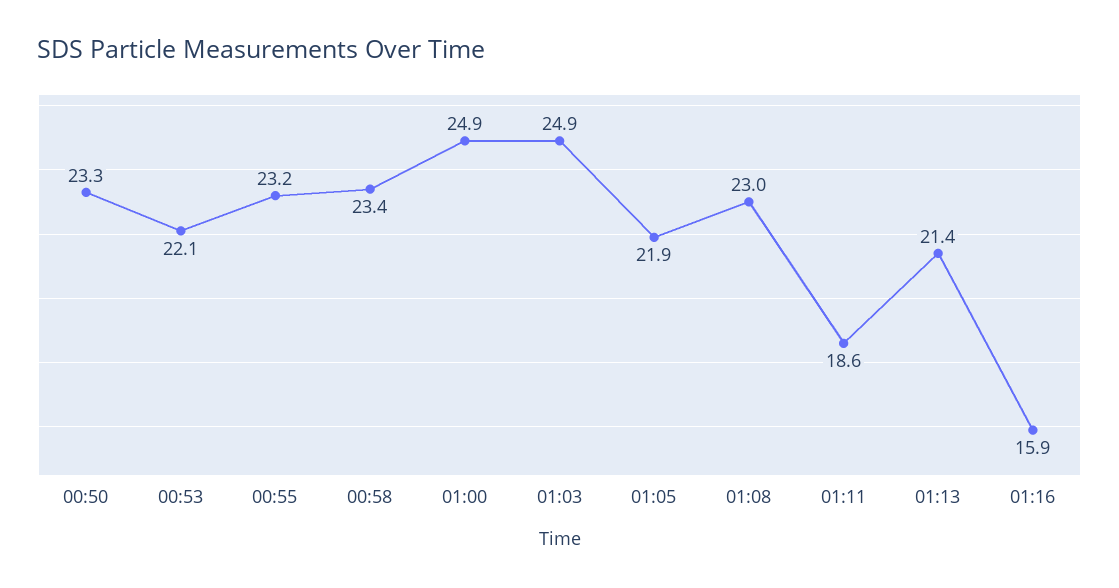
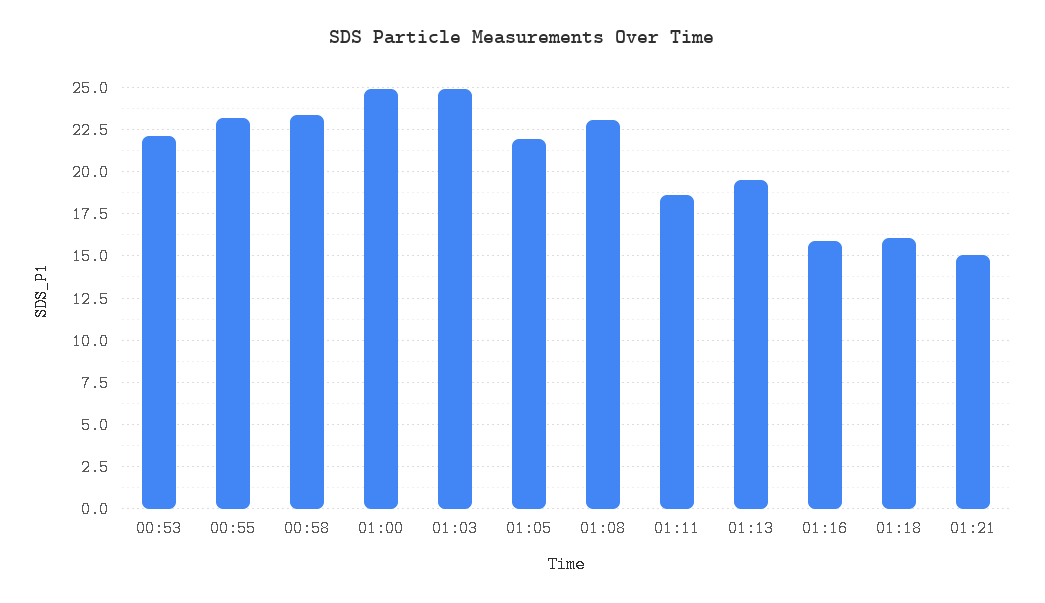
00:50: 23.3 -> none
01:13: 21.4 -> 19.5
01:18: none -> 16
01:21: none -> 15

